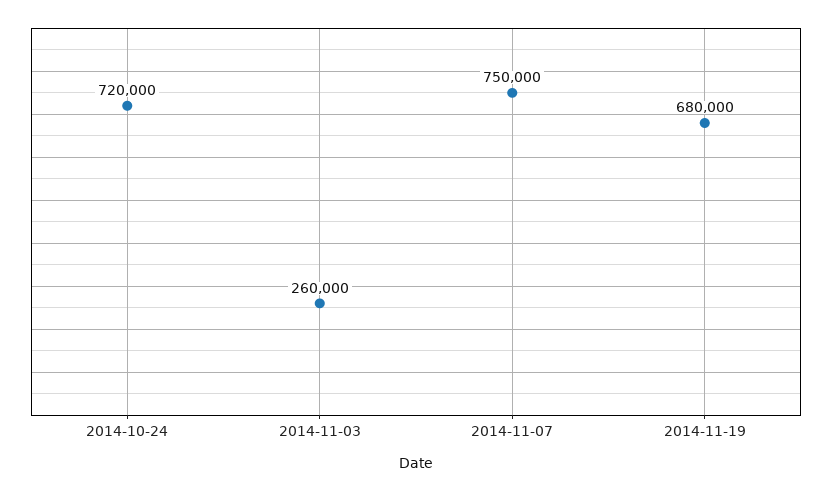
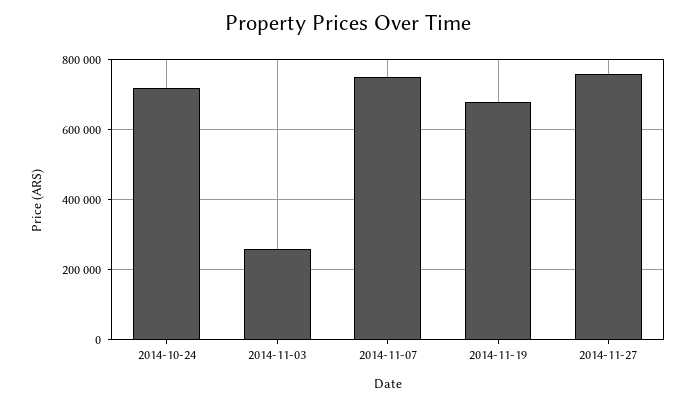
2014-11-27: none -> 760000

